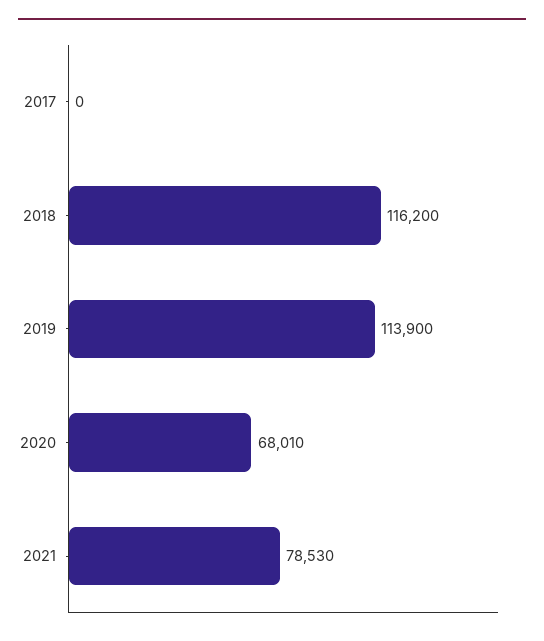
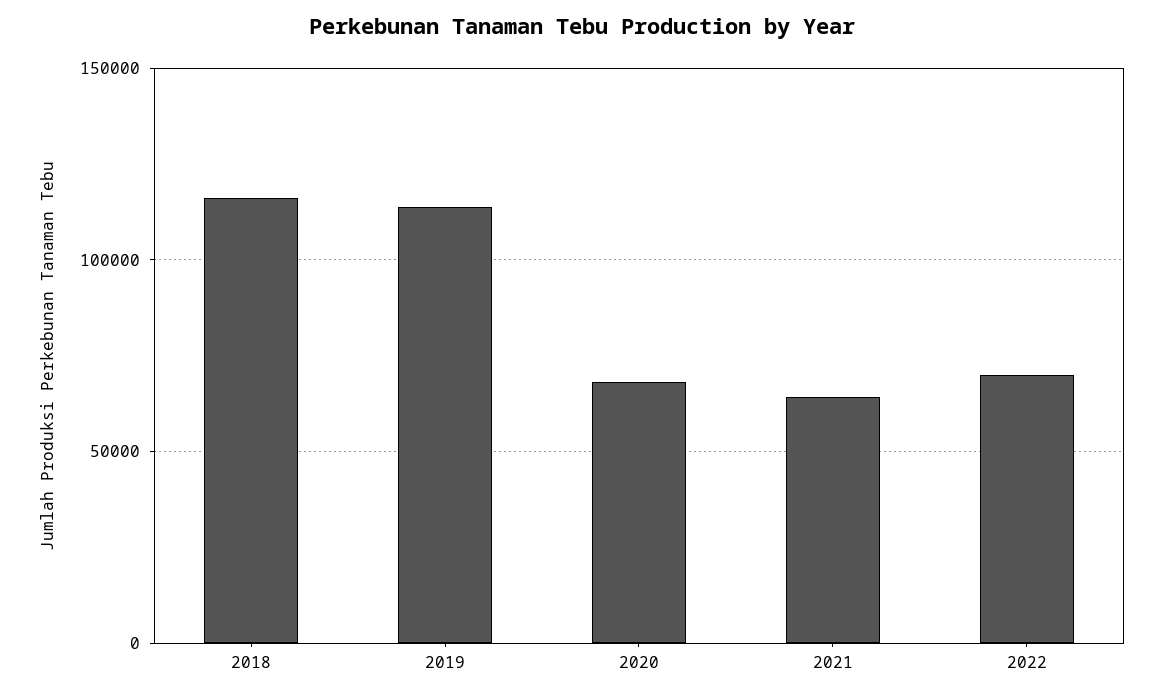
2017: 0 -> none
2021: 78530 -> 65000
2022: none -> 70000

